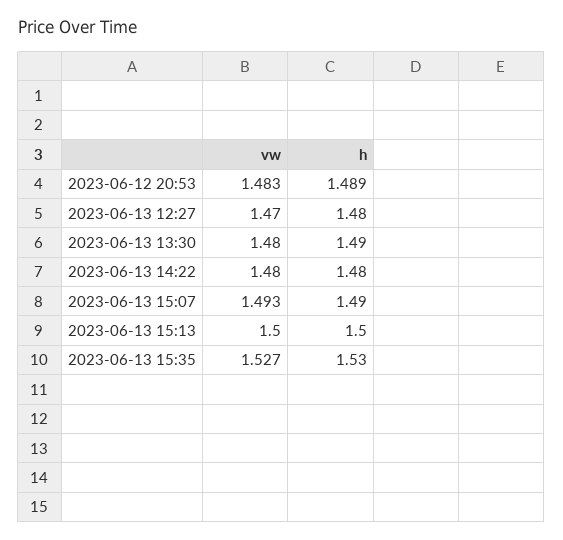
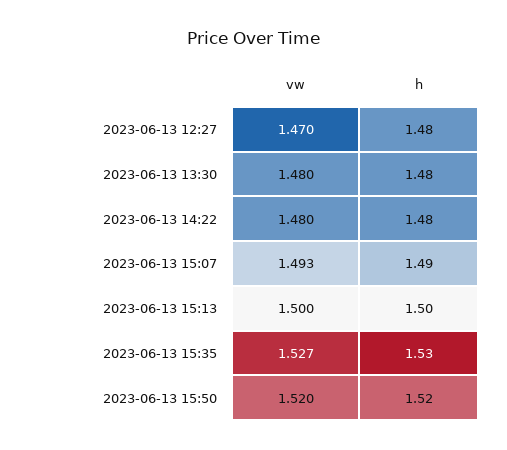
vw, 2023-06-12 20:53: 1.483 -> none
h, 2023-06-12 20:53: 1.489 -> none
h, 2023-06-13 13:30: 1.49 -> 1.48
vw, 2023-06-13 15:50: none -> 1.52
h, 2023-06-13 15:50: none -> 1.52

